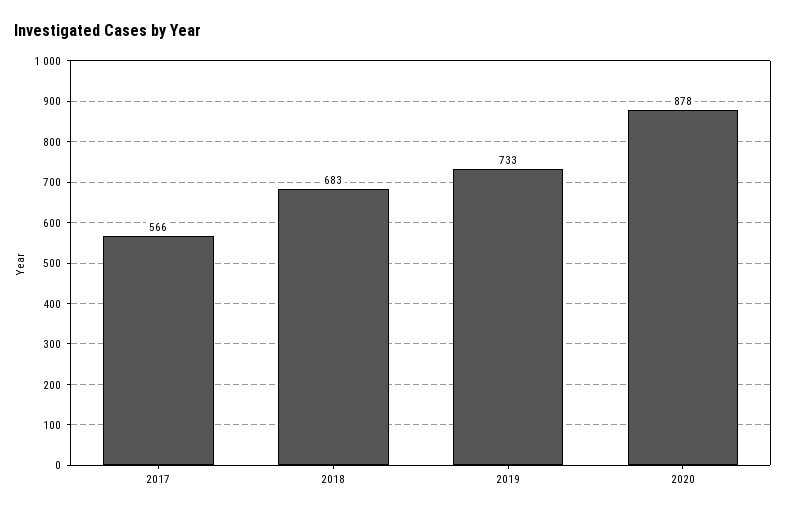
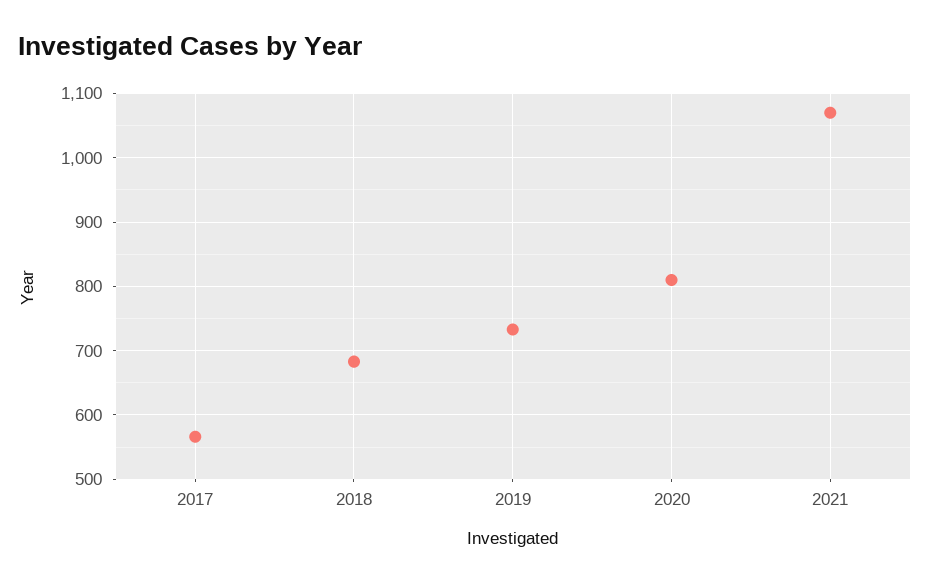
2020: 878 -> 810
2021: none -> 1070

